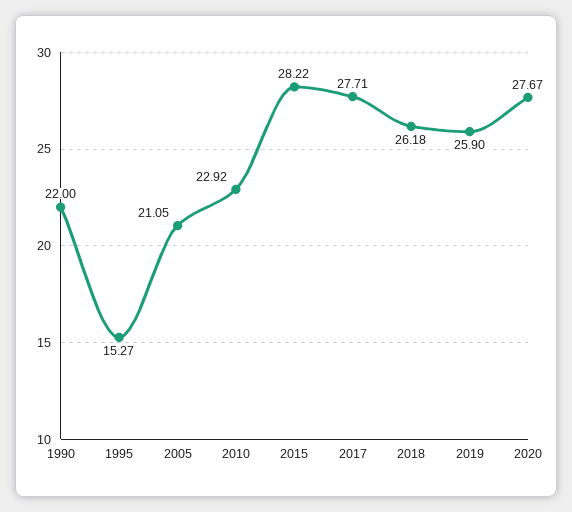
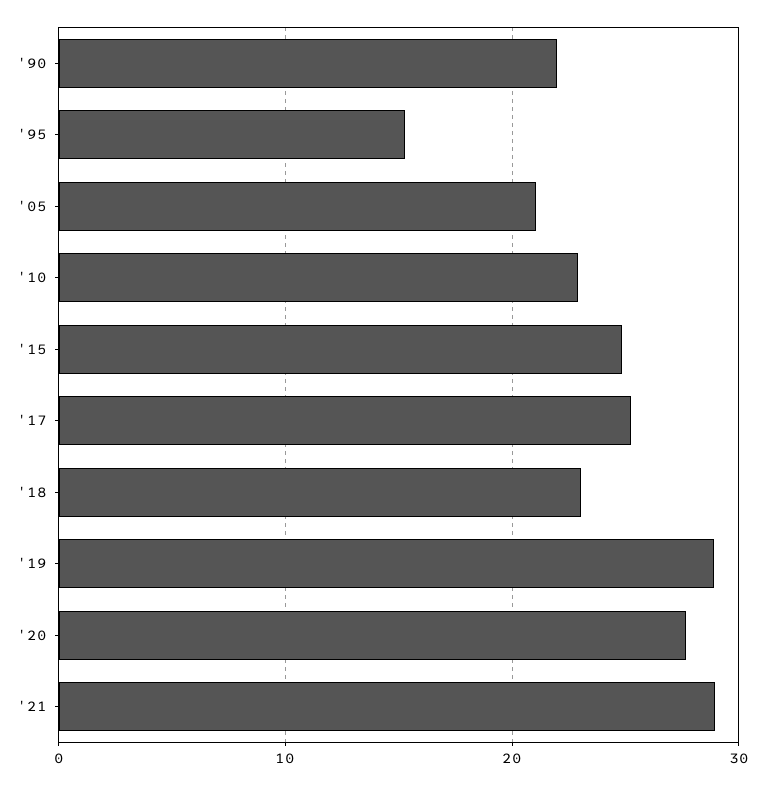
2015: 28.22 -> 25
2017: 27.71 -> 25
2018: 26.18 -> 23
2019: 25.9 -> 29
'21: none -> 29

